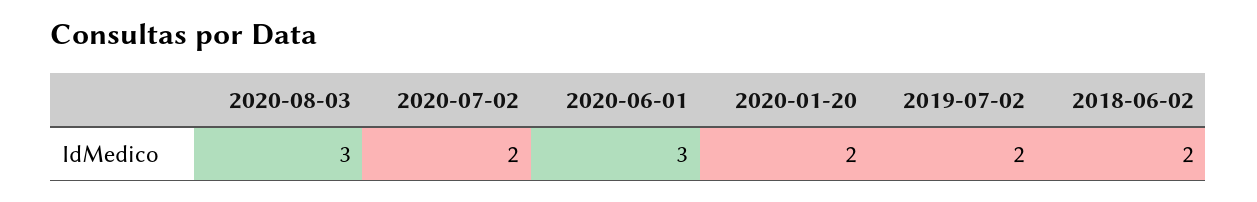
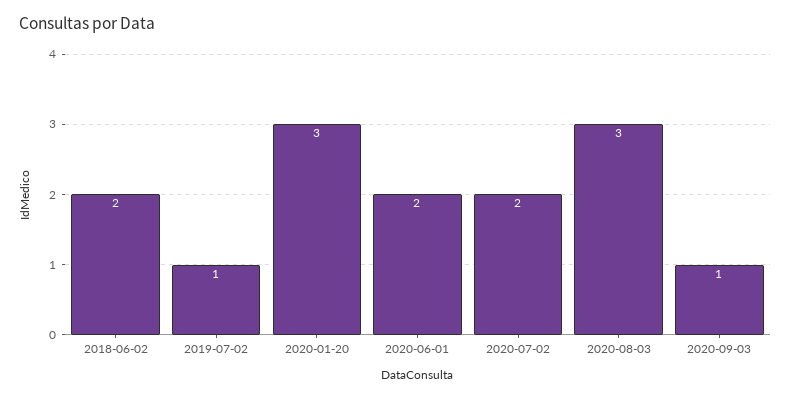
2020-06-01: 3 -> 2
2020-01-20: 2 -> 3
2019-07-02: 2 -> 1
2020-09-03: none -> 1

